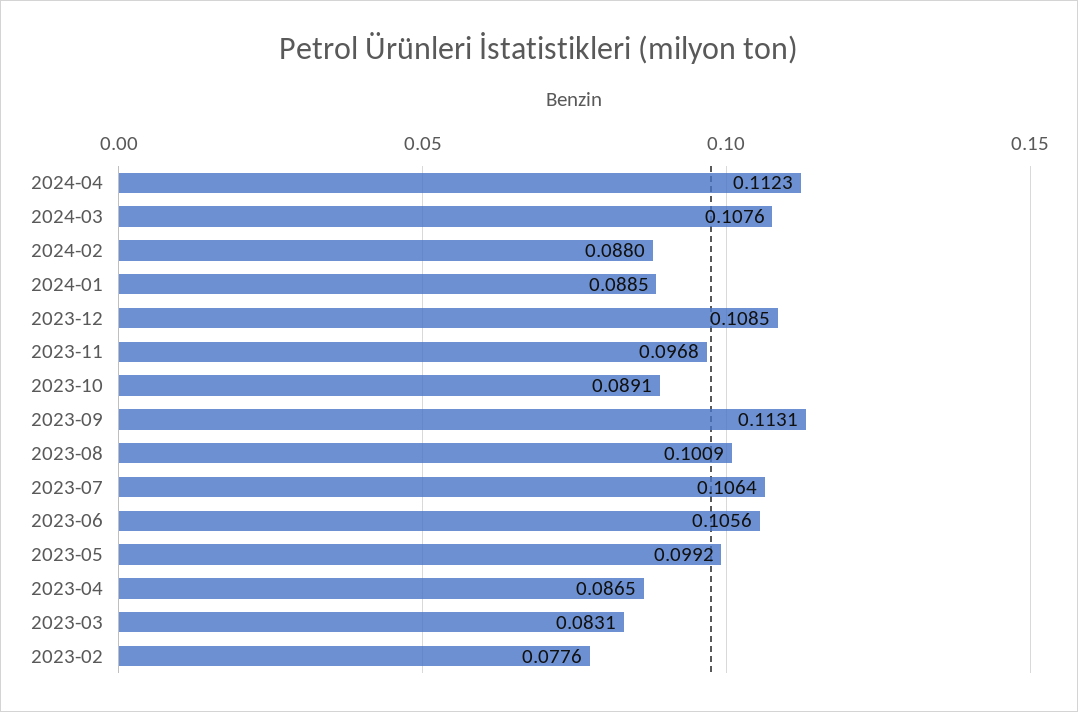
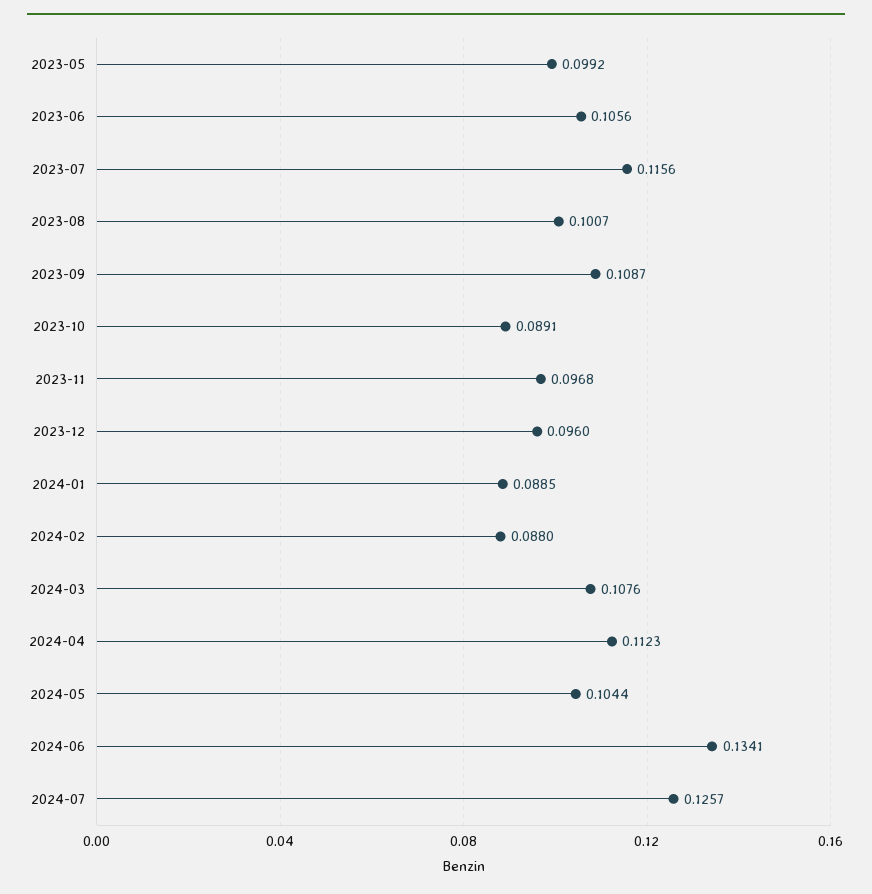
2023-12: 0.1085 -> 0.096
2023-09: 0.1131 -> 0.1087
2023-08: 0.1009 -> 0.1007
2023-07: 0.1064 -> 0.1156
2023-04: 0.0865 -> none
2023-03: 0.0831 -> none
2023-02: 0.0776 -> none
2024-05: none -> 0.1044
2024-06: none -> 0.1341
2024-07: none -> 0.1257

